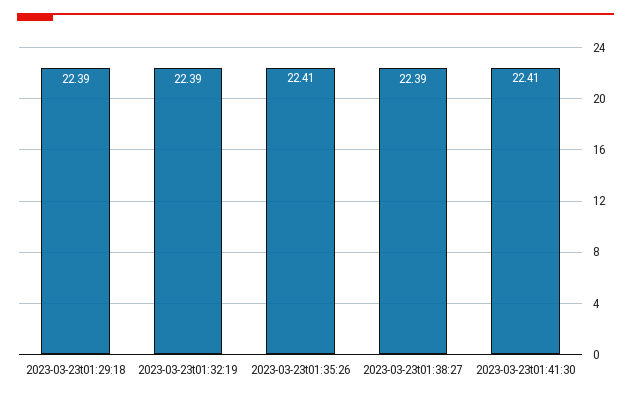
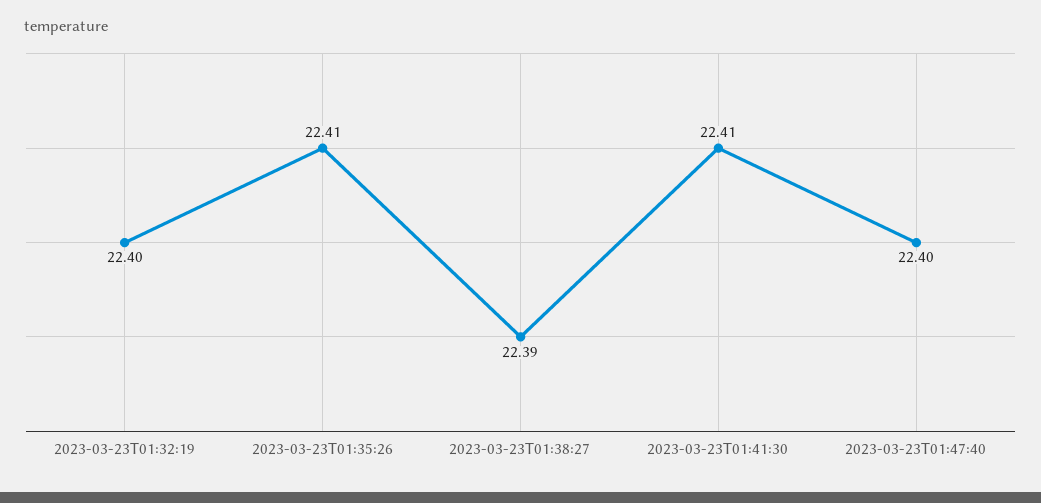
2023-03-23t01:29:18: 22.39 -> none
2023-03-23t01:32:19: 22.39 -> 22.4
2023-03-23T01:47:40: none -> 22.4

